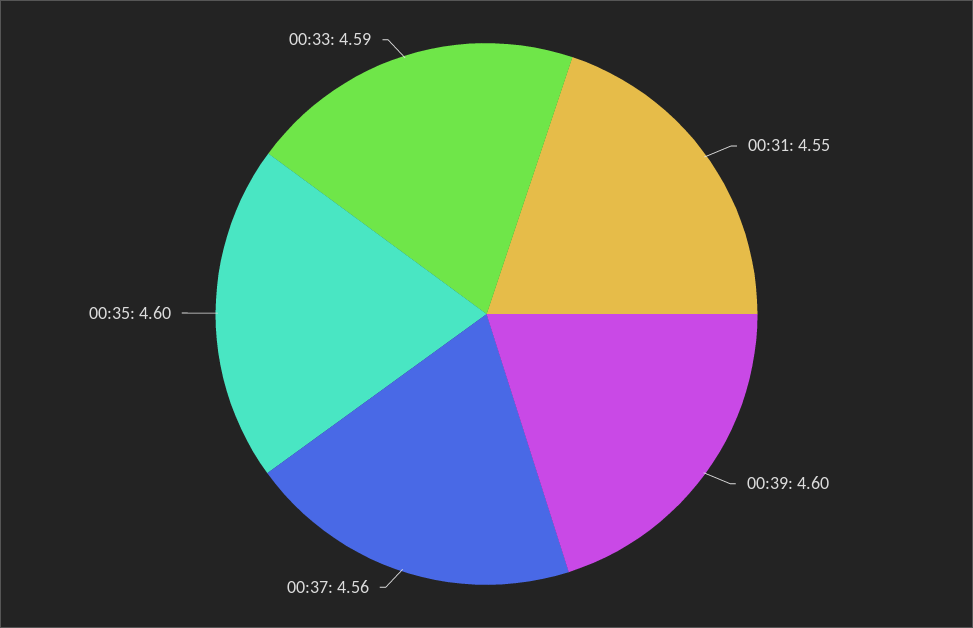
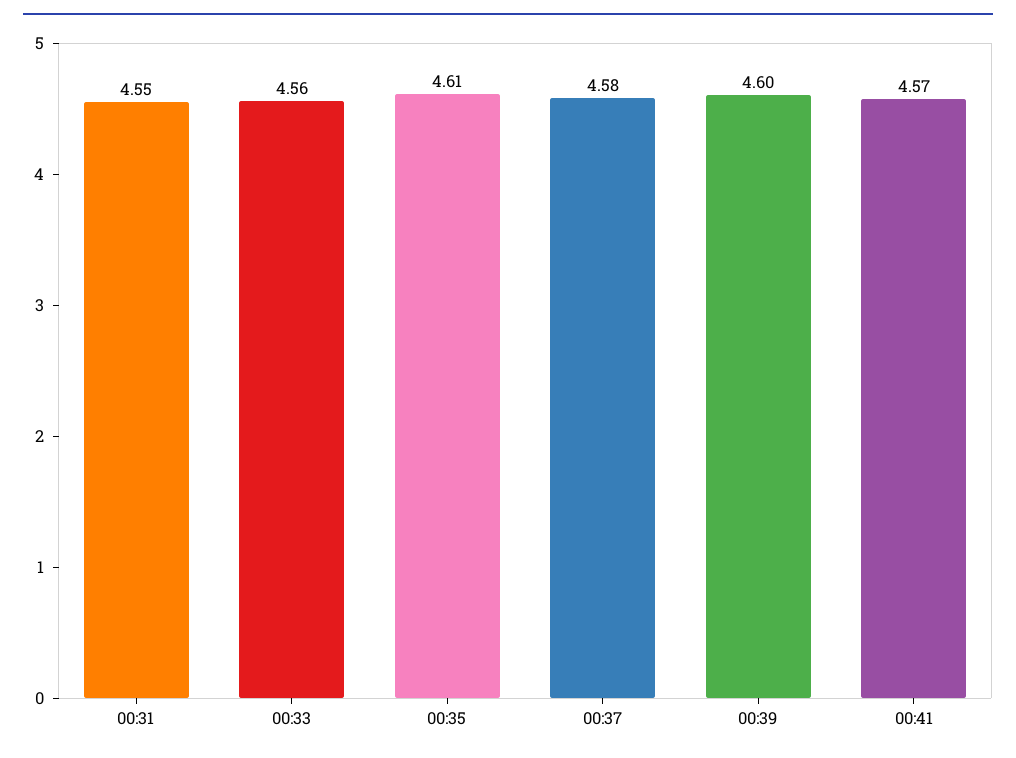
00:37: 4.56 -> 4.58
00:35: 4.6 -> 4.61
00:33: 4.59 -> 4.56
00:41: none -> 4.57

